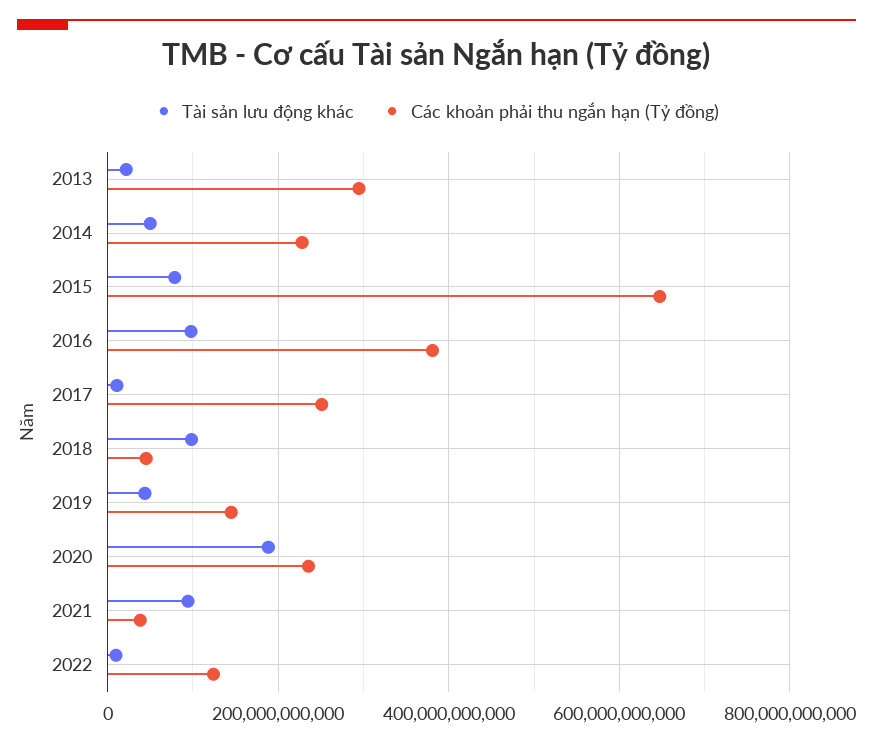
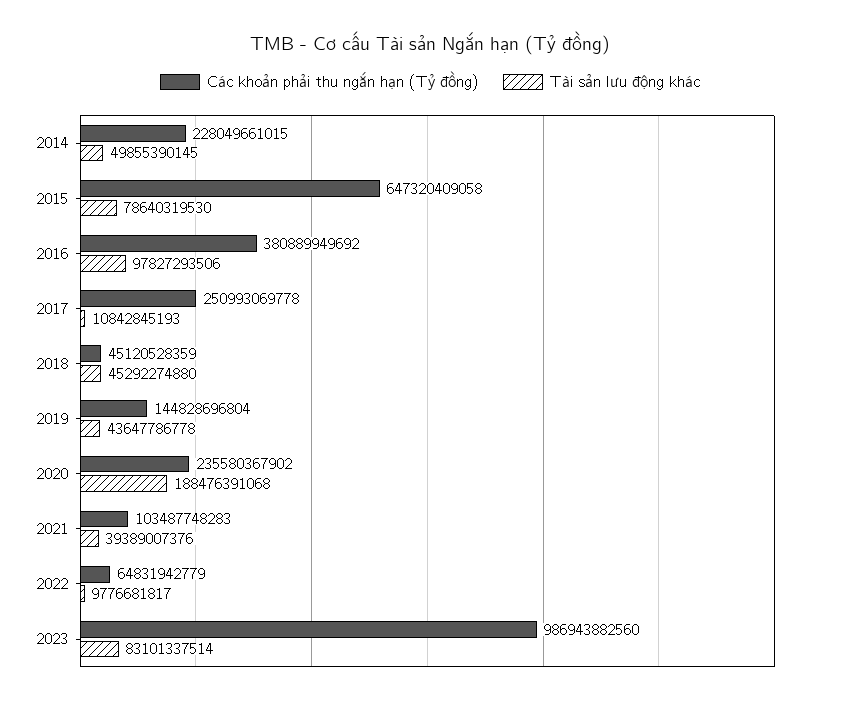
Tài sản lưu động khác, 2013: 20000000000 -> none
Các khoản phải thu ngắn hạn (Tỷ đồng), 2013: 300000000000 -> none
Tài sản lưu động khác, 2018: 100000000000 -> 45292274880
Tài sản lưu động khác, 2021: 100000000000 -> 39389007376
Các khoản phải thu ngắn hạn (Tỷ đồng), 2021: 40000000000 -> 103487748283
Các khoản phải thu ngắn hạn (Tỷ đồng), 2022: 120000000000 -> 64831942779
Các khoản phải thu ngắn hạn (Tỷ đồng), 2023: none -> 986943882560
Tài sản lưu động khác, 2023: none -> 83101337514

